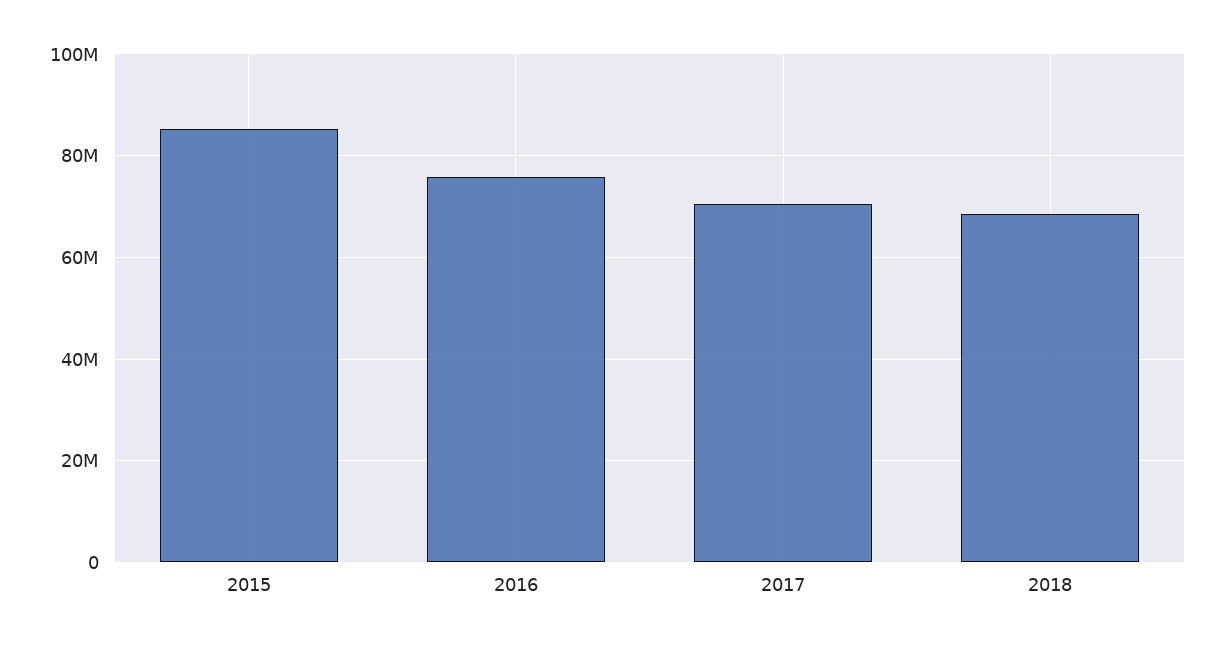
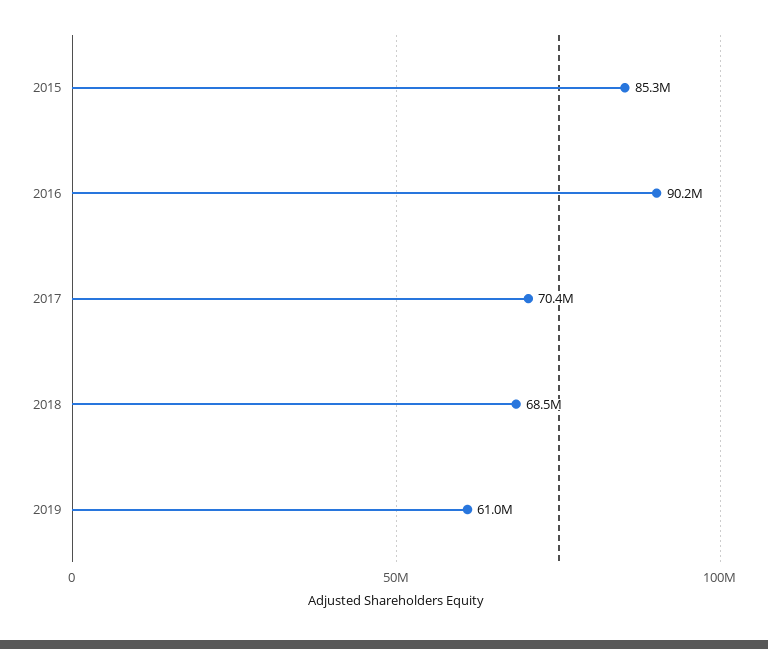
2016: 76000000 -> 90200000
2019: none -> 61000000

